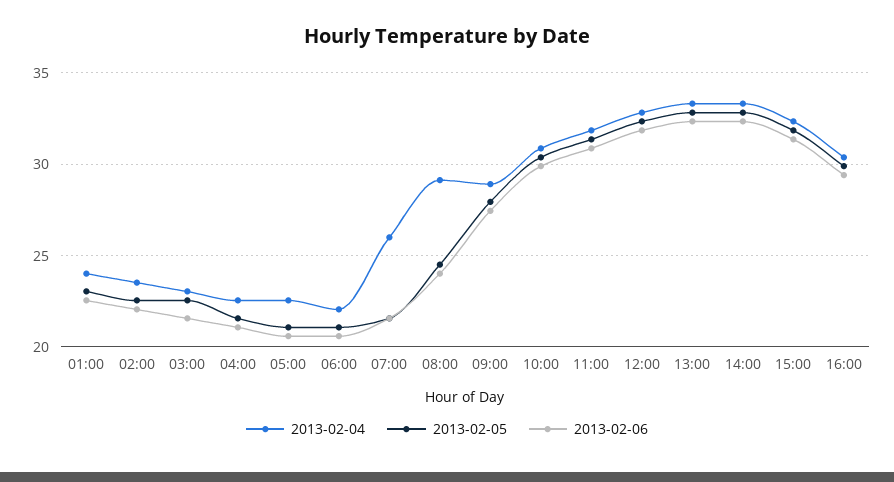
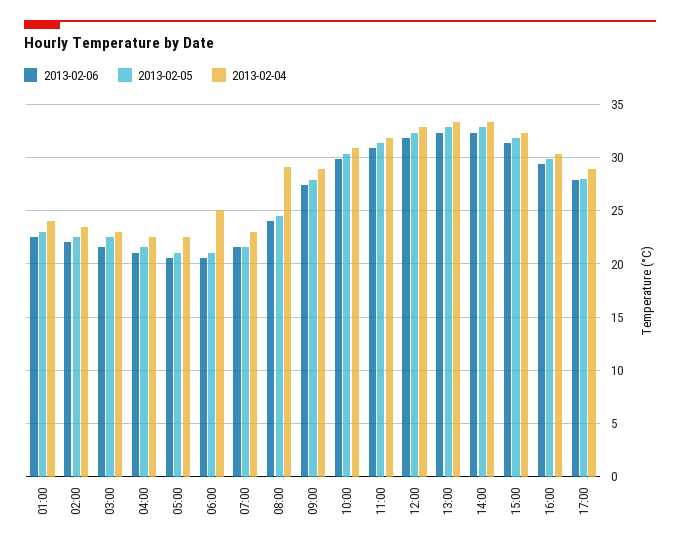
2013-02-04, 06:00: 22 -> 25
2013-02-04, 07:00: 26 -> 23
2013-02-06, 17:00: none -> 28
2013-02-05, 17:00: none -> 28
2013-02-04, 17:00: none -> 29

